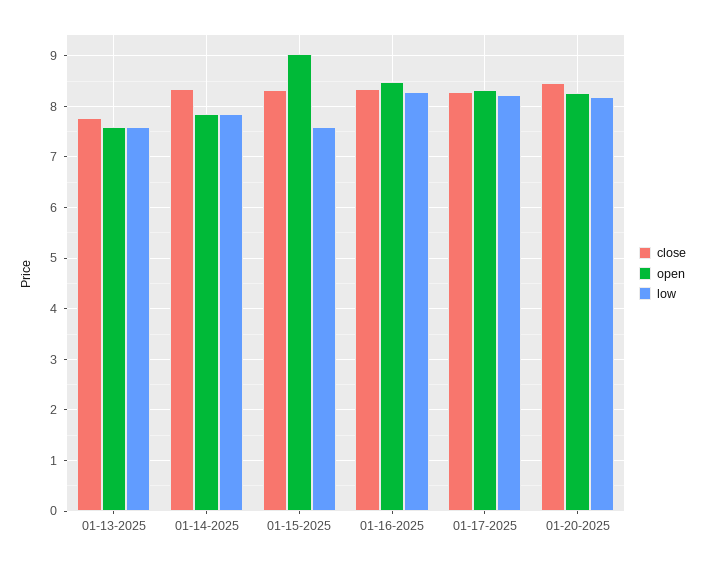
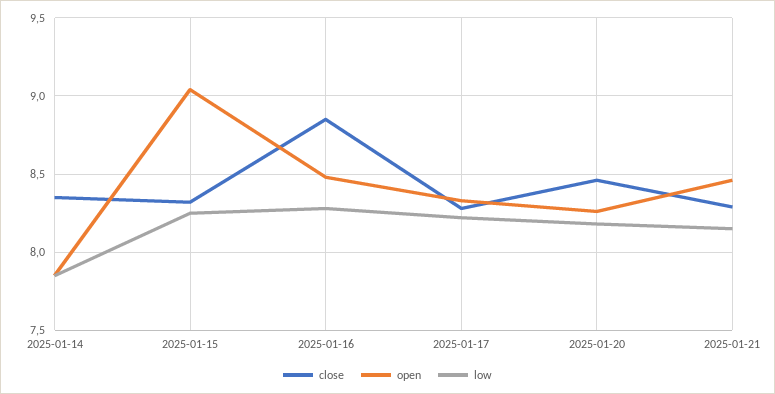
close, 01-13-2025: 7.8 -> none
open, 01-13-2025: 7.6 -> none
low, 01-13-2025: 7.6 -> none
low, 01-15-2025: 7.6 -> 8.25
close, 01-16-2025: 8.4 -> 8.85
close, 2025-01-21: none -> 8.3
open, 2025-01-21: none -> 8.45
low, 2025-01-21: none -> 8.15

